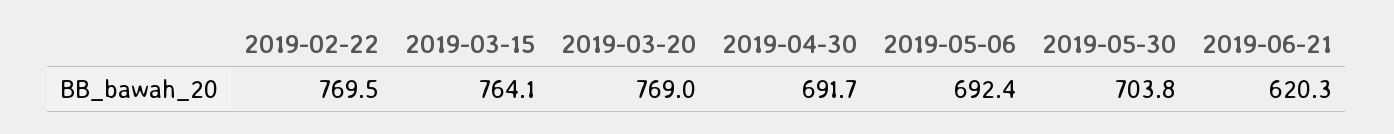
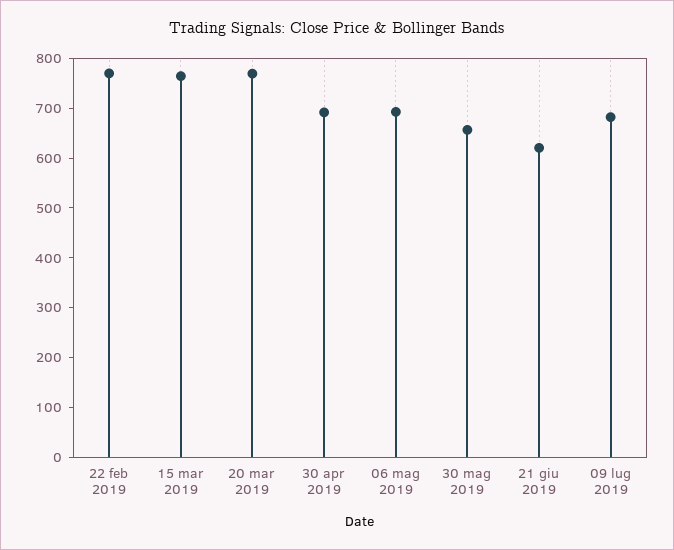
2019-05-30: 703.8 -> 660
09 lug 2019: none -> 680

